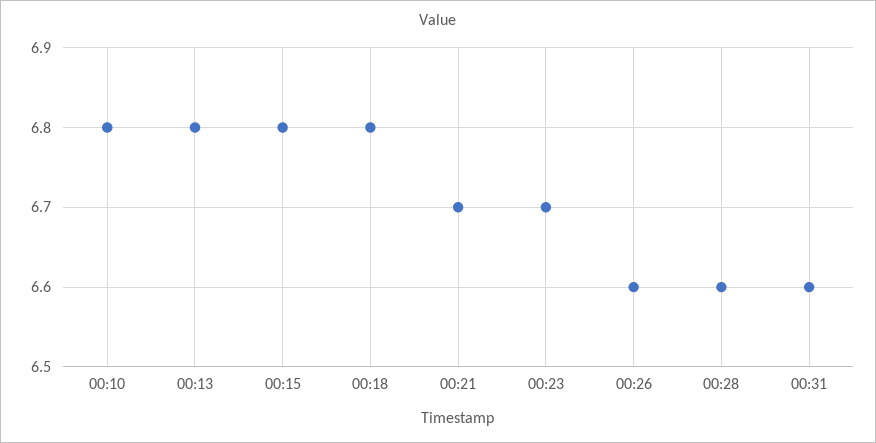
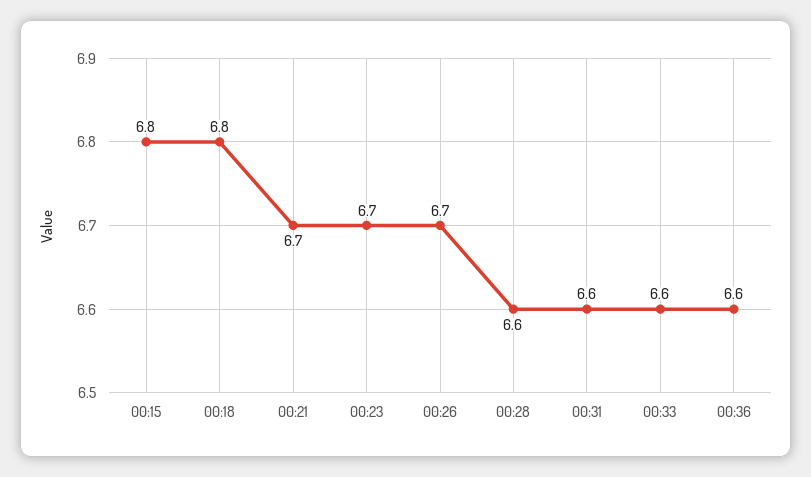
00:10: 6.8 -> none
00:13: 6.8 -> none
00:26: 6.6 -> 6.7
00:33: none -> 6.6
00:36: none -> 6.6

